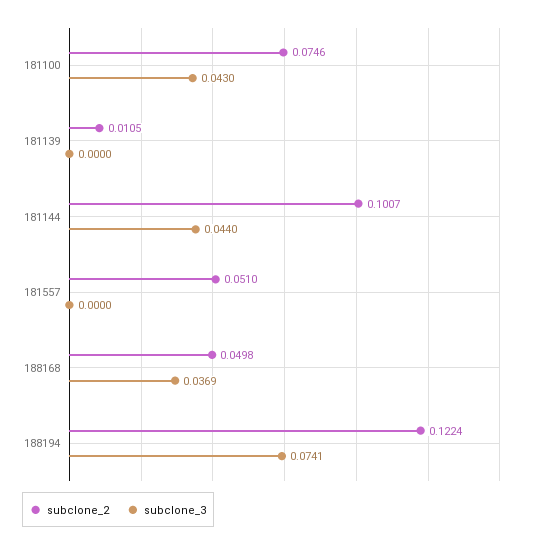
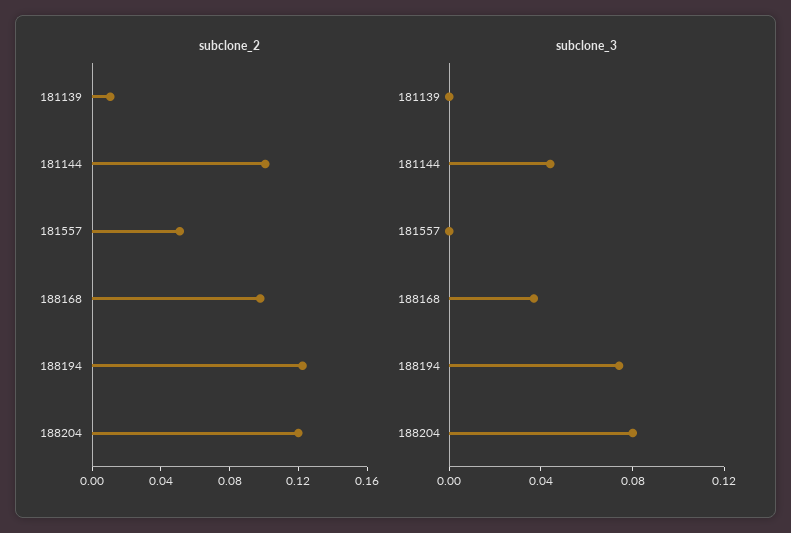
subclone_2, 181100: 0.0746 -> none
subclone_3, 181100: 0.043 -> none
subclone_2, 188168: 0.0498 -> 0.1
subclone_2, 188204: none -> 0.12
subclone_3, 188204: none -> 0.08

